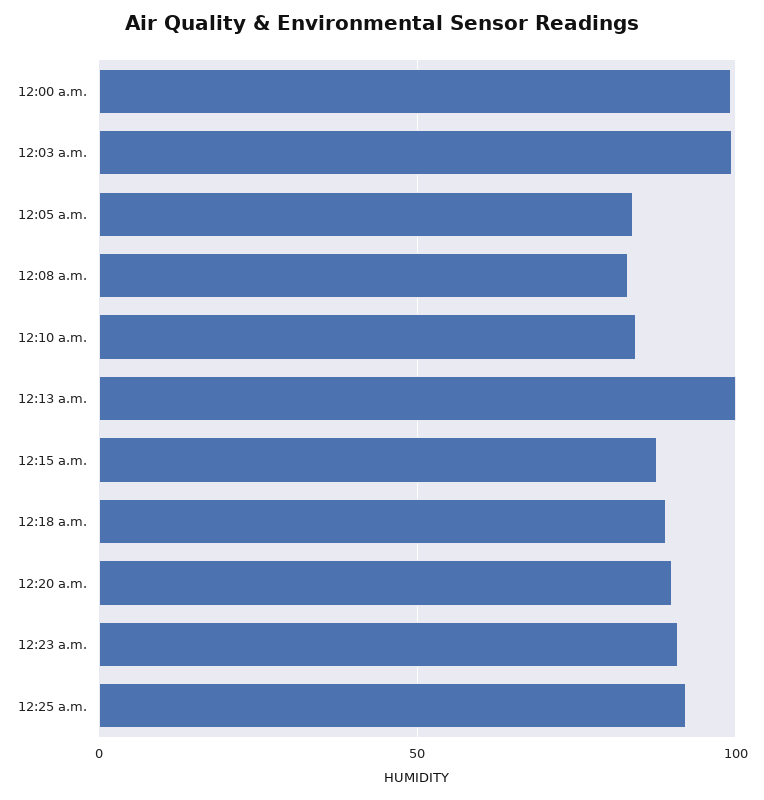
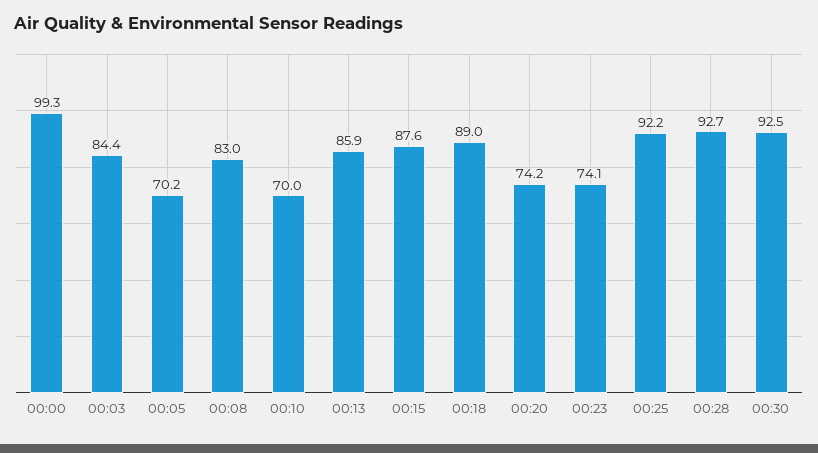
12:03 a.m.: 100 -> 84.4
12:05 a.m.: 85 -> 70.2
12:10 a.m.: 85 -> 70
12:13 a.m.: 100 -> 85.9
12:20 a.m.: 90 -> 74.2
12:23 a.m.: 90 -> 74.1
00:28: none -> 92.7
00:30: none -> 92.5

